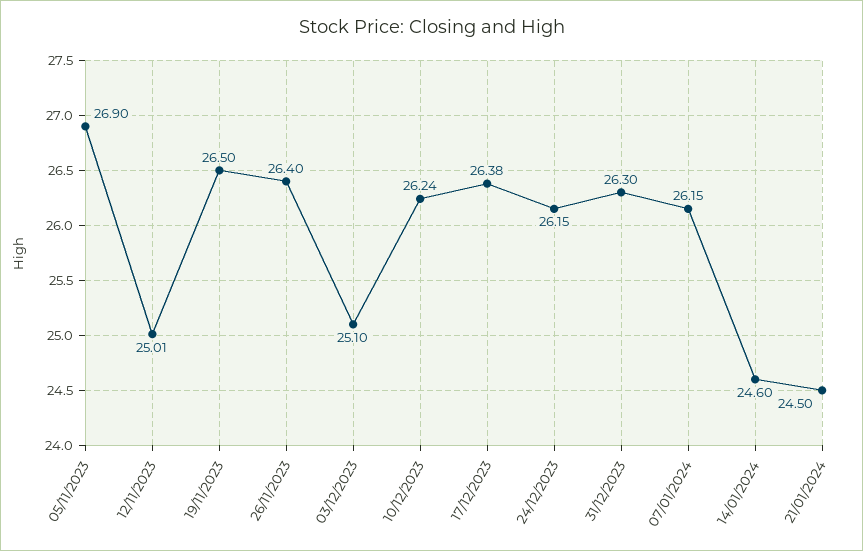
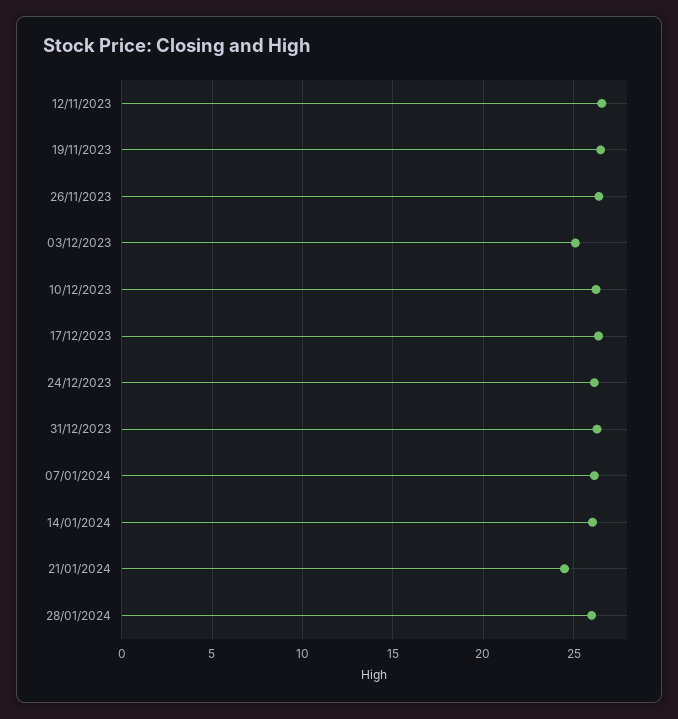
05/11/2023: 26.9 -> none
12/11/2023: 25.01 -> 26.5
14/01/2024: 24.6 -> 26
28/01/2024: none -> 26

